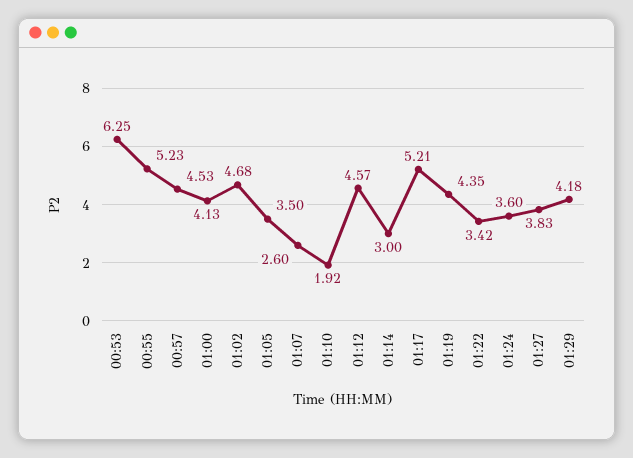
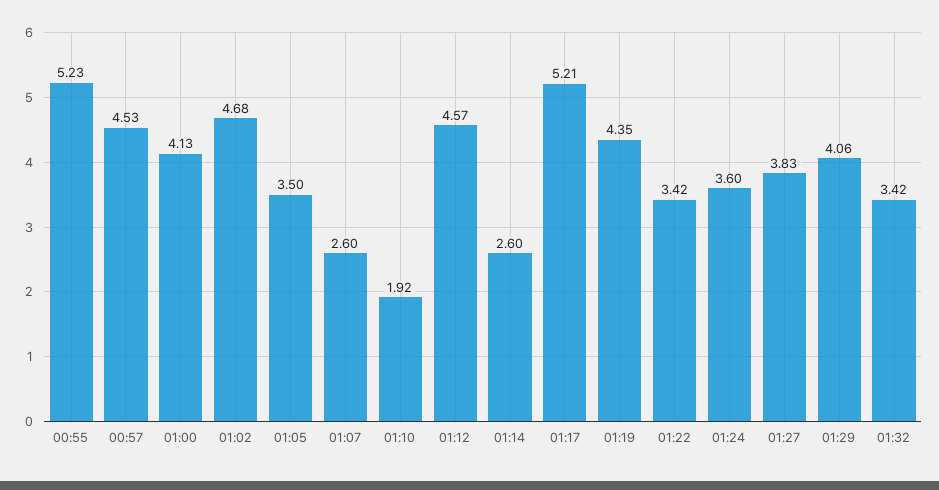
00:53: 6.25 -> none
01:14: 3 -> 2.6
01:29: 4.18 -> 4.06
01:32: none -> 3.42

